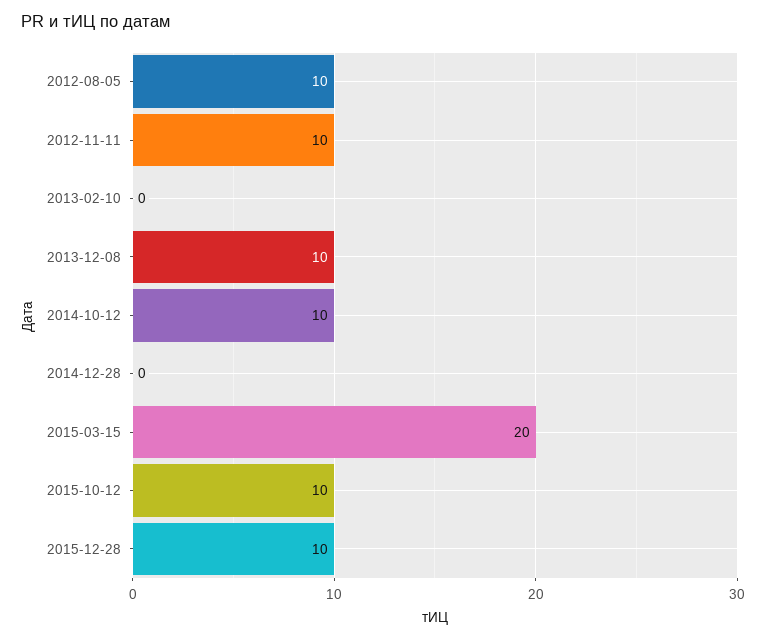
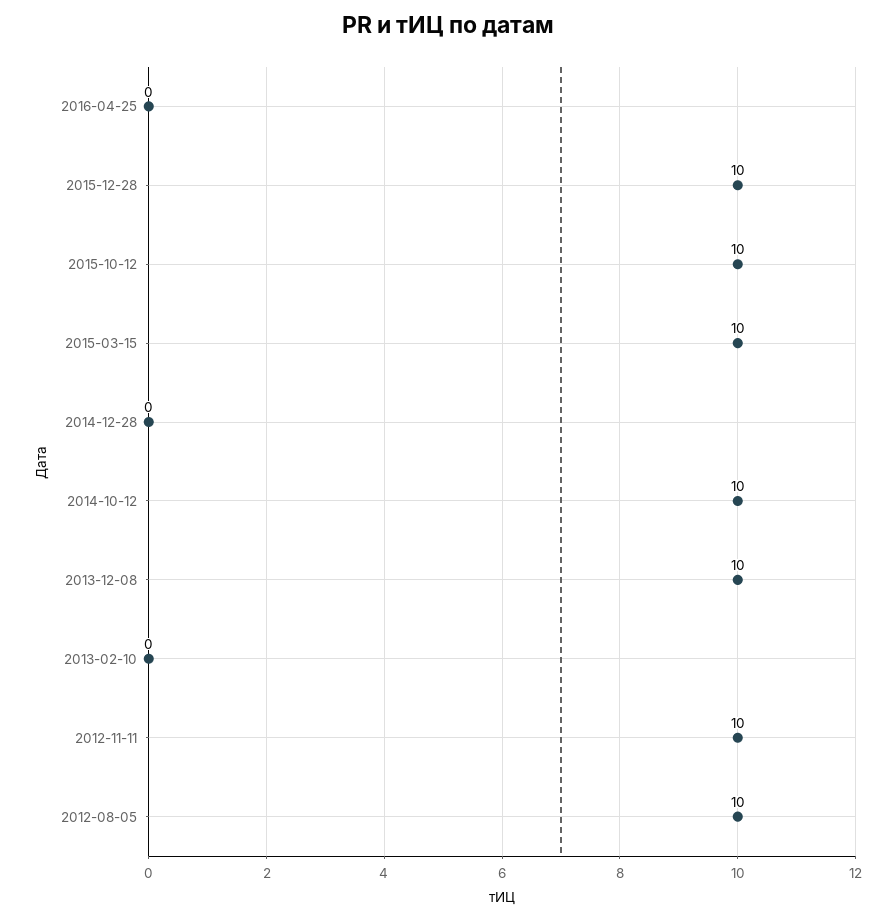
2015-03-15: 20 -> 10
2016-04-25: none -> 0

